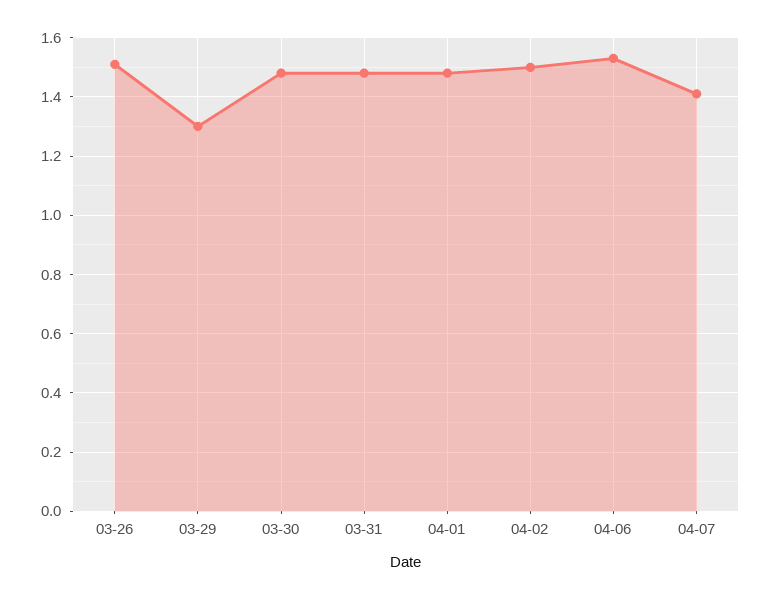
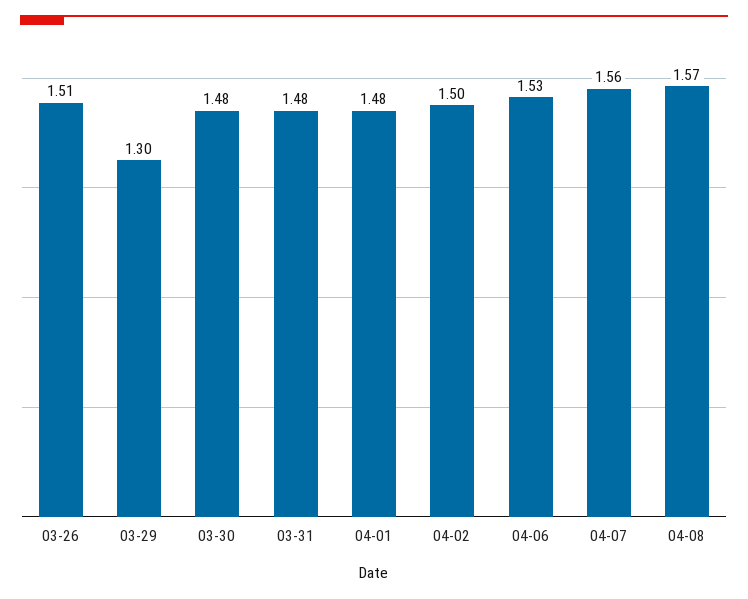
04-07: 1.4 -> 1.56
04-08: none -> 1.57

